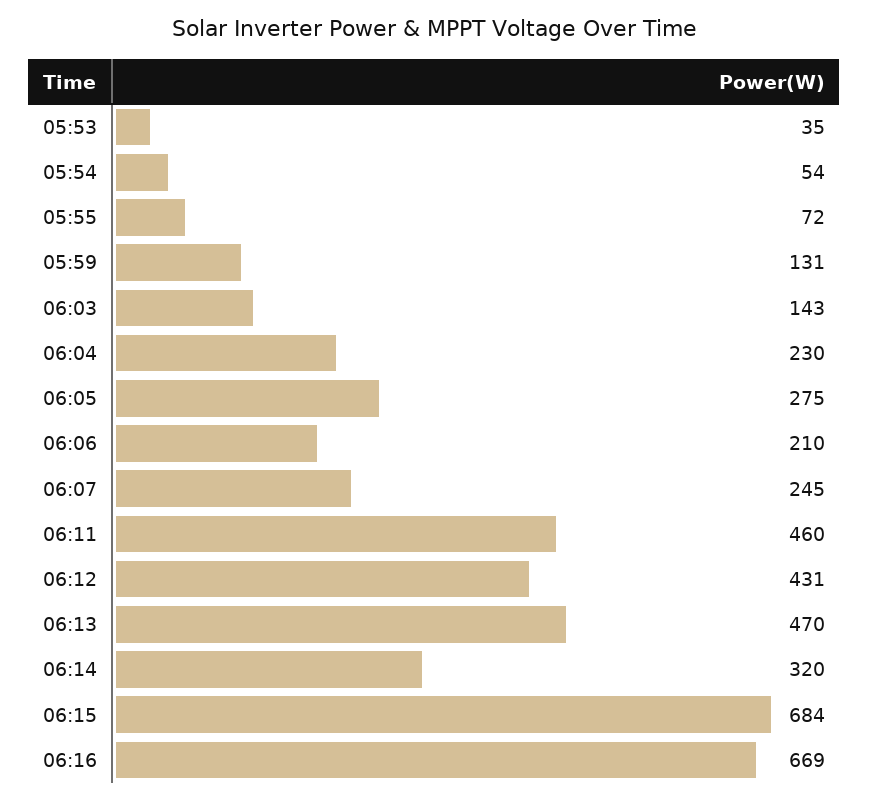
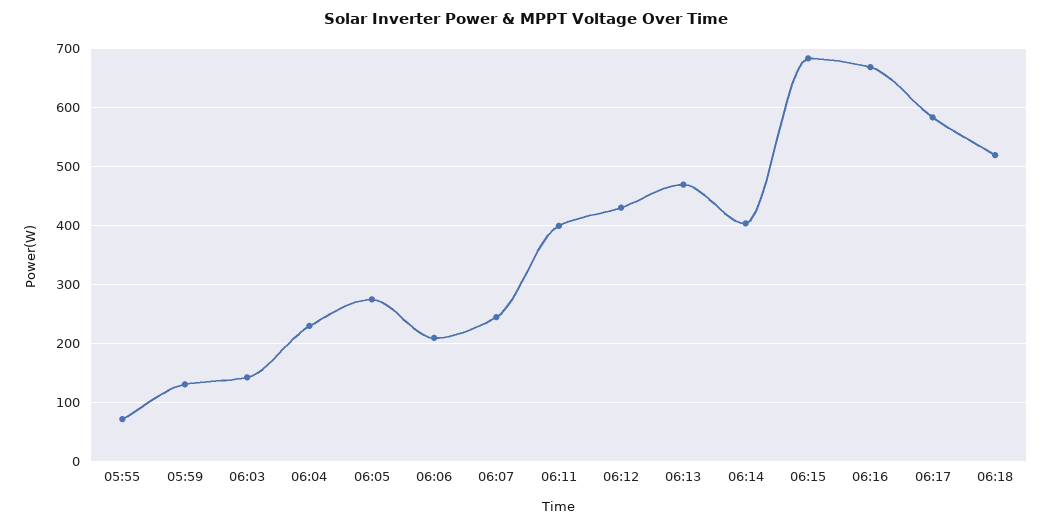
05:53: 35 -> none
05:54: 54 -> none
06:11: 460 -> 400
06:14: 320 -> 400
06:17: none -> 580
06:18: none -> 520

